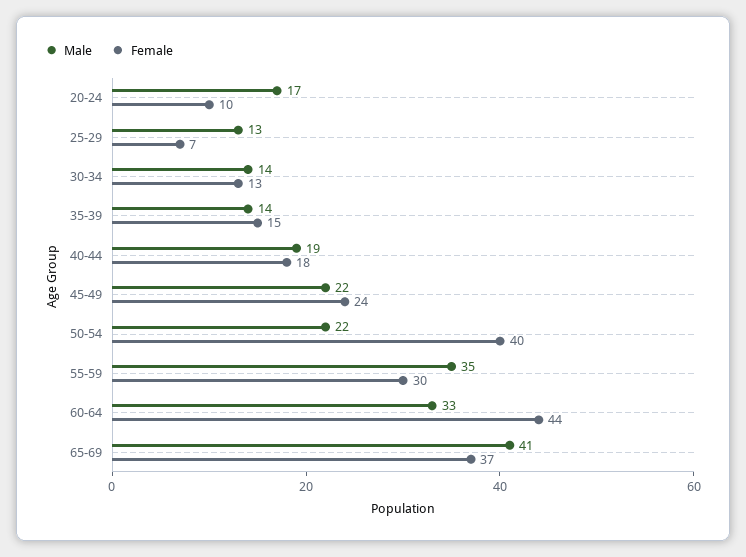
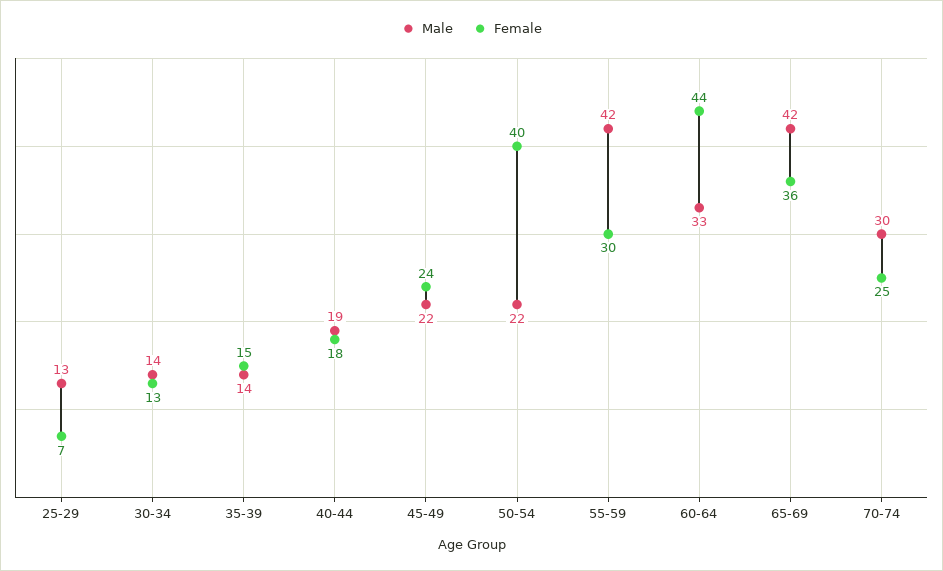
Male, 20-24: 17 -> none
Female, 20-24: 10 -> none
Male, 55-59: 35 -> 42
Male, 65-69: 41 -> 42
Female, 65-69: 37 -> 36
Male, 70-74: none -> 30
Female, 70-74: none -> 25

